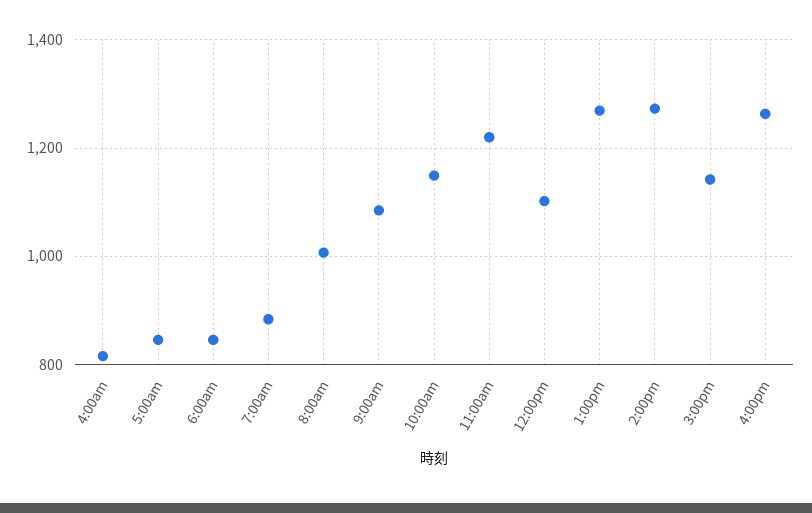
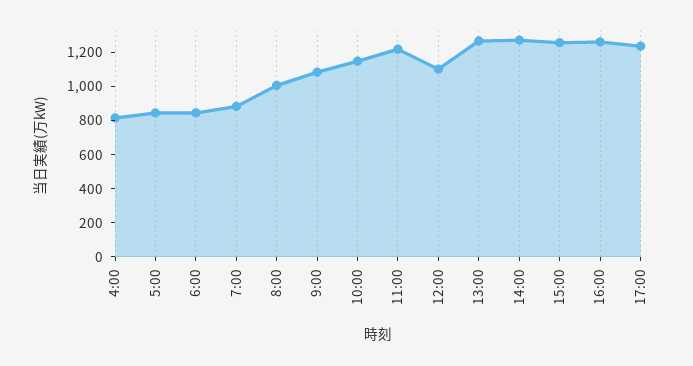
3:00pm: 1140 -> 1250
17:00: none -> 1250

